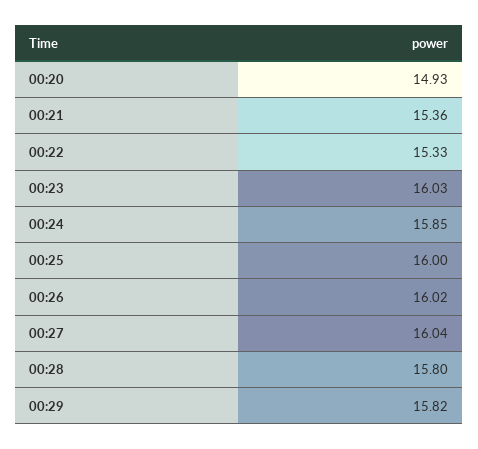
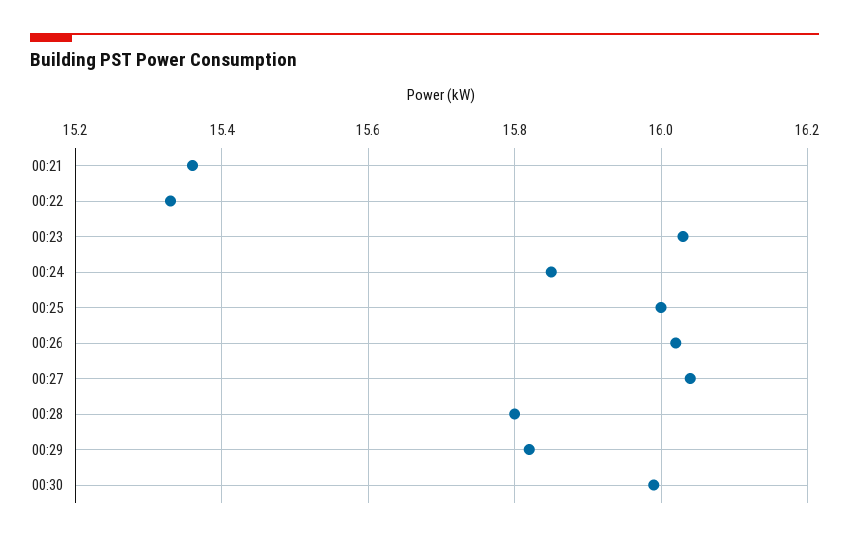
00:20: 14.93 -> none
00:30: none -> 16

